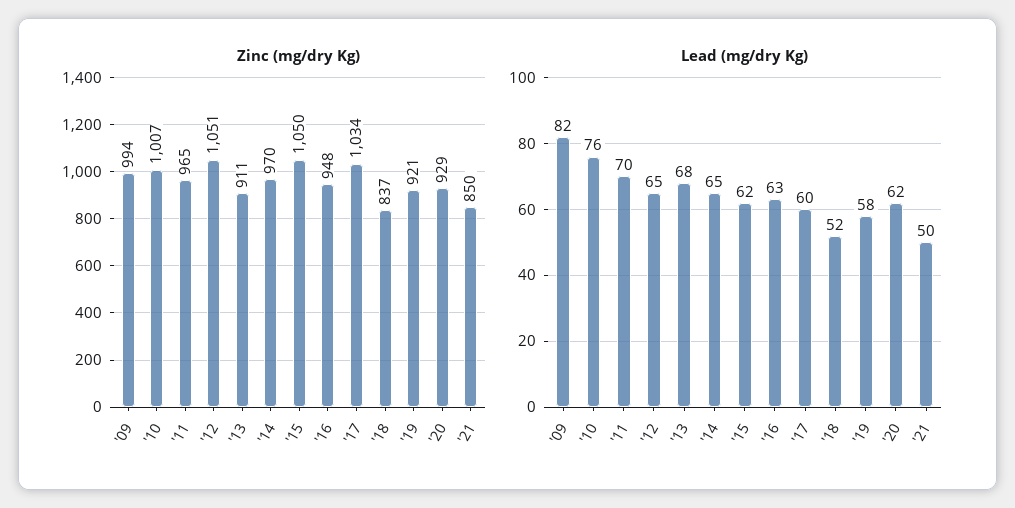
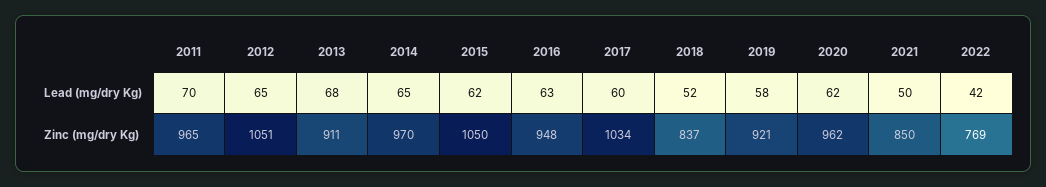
Zinc (mg/dry Kg), '09: 994 -> none
Zinc (mg/dry Kg), '10: 1007 -> none
Zinc (mg/dry Kg), '20: 929 -> 962
Lead (mg/dry Kg), '09: 82 -> none
Lead (mg/dry Kg), '10: 76 -> none
Lead (mg/dry Kg), 2022: none -> 42
Zinc (mg/dry Kg), 2022: none -> 769

